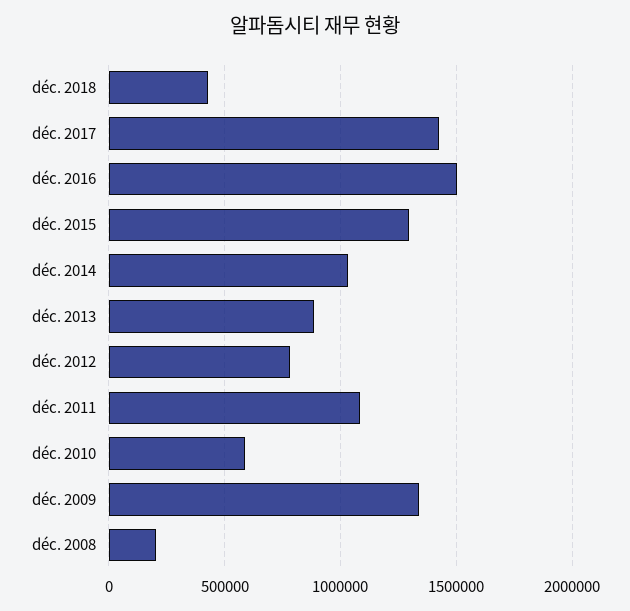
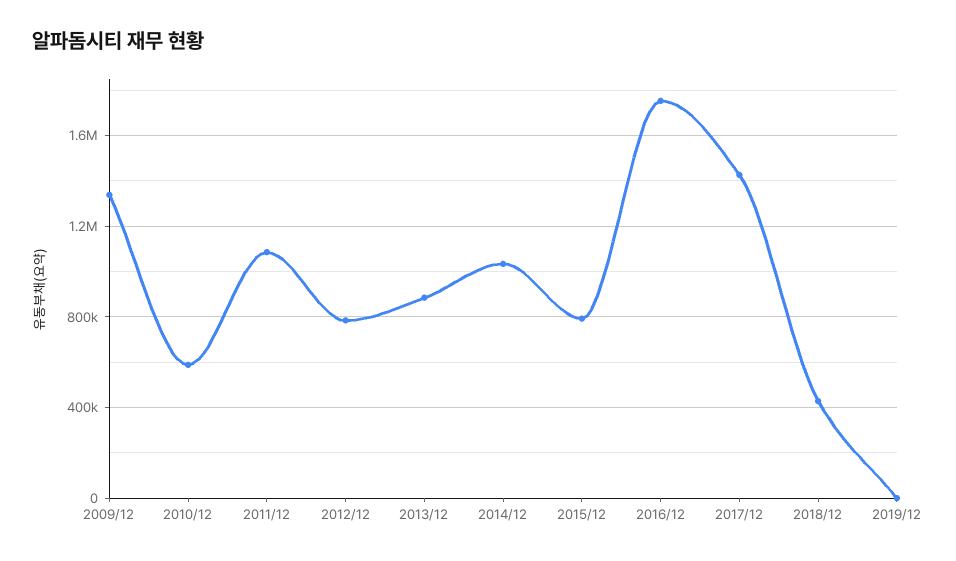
déc. 2016: 1500000 -> 1750000
déc. 2015: 1300000 -> 800000
déc. 2008: 200000 -> none
2019/12: none -> 0

